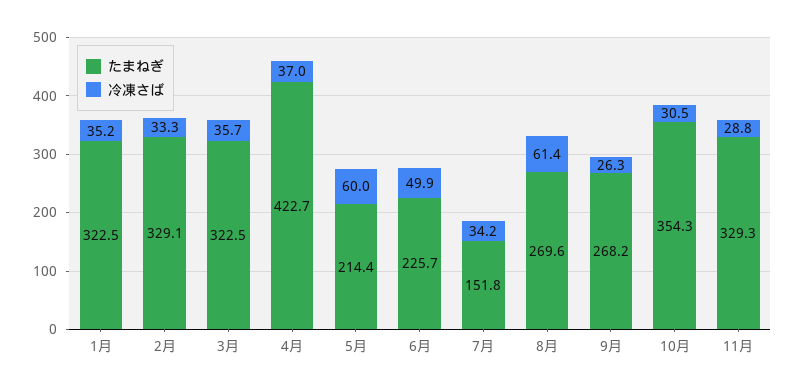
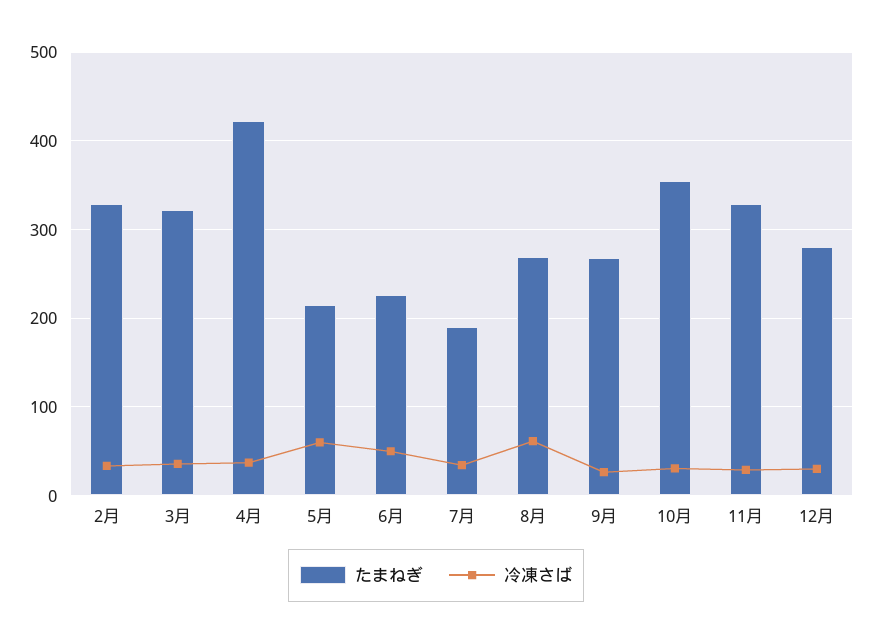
たまねぎ, 1月: 322.5 -> none
冷凍さば, 1月: 35.2 -> none
たまねぎ, 7月: 151.8 -> 190
たまねぎ, 12月: none -> 280
冷凍さば, 12月: none -> 30

